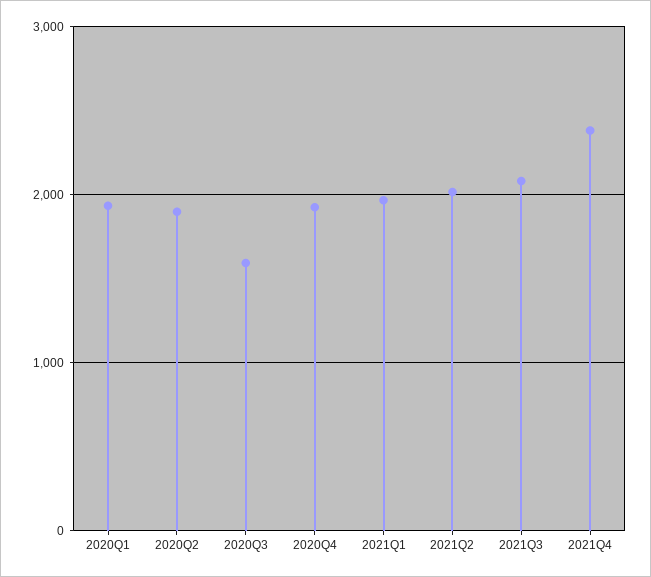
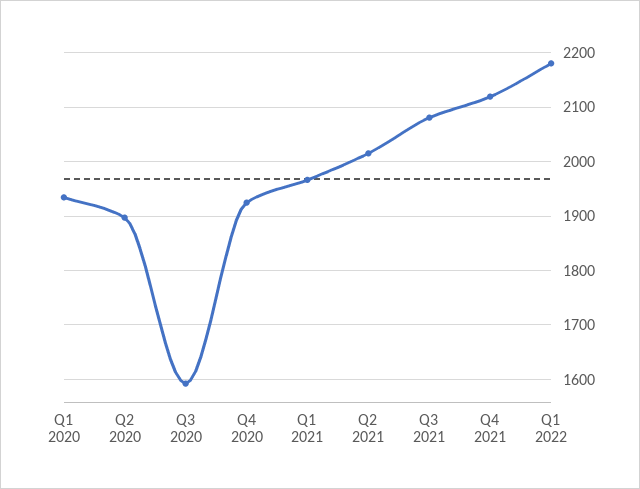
2021Q4: 2400 -> 2120
Q1 2022: none -> 2180

